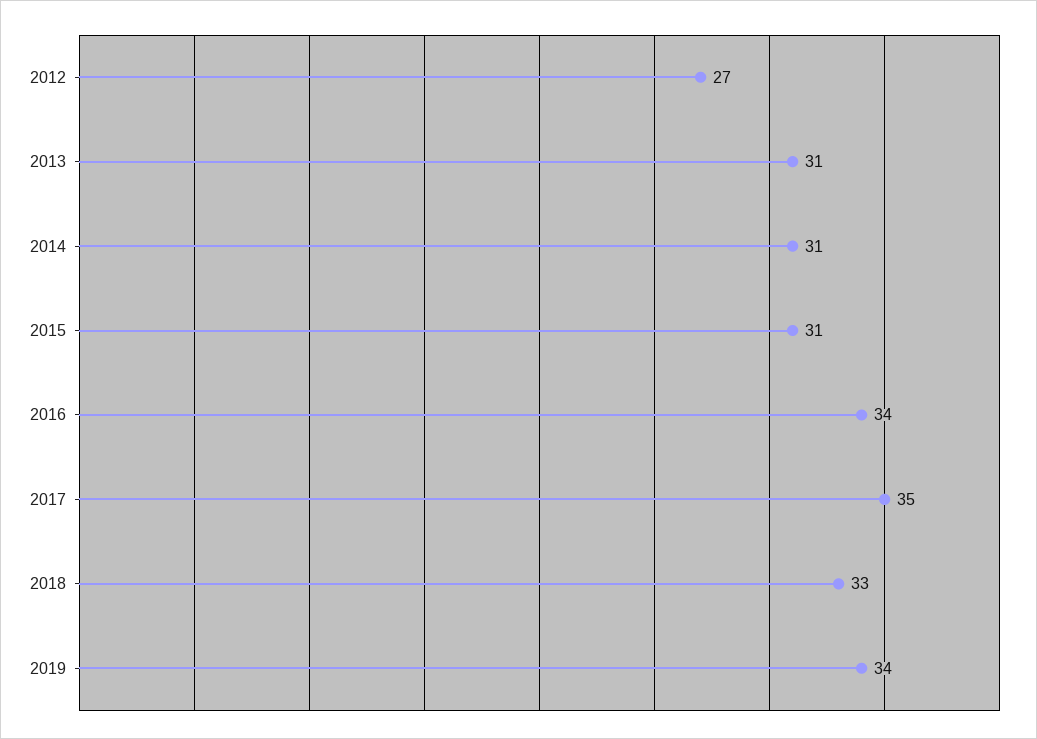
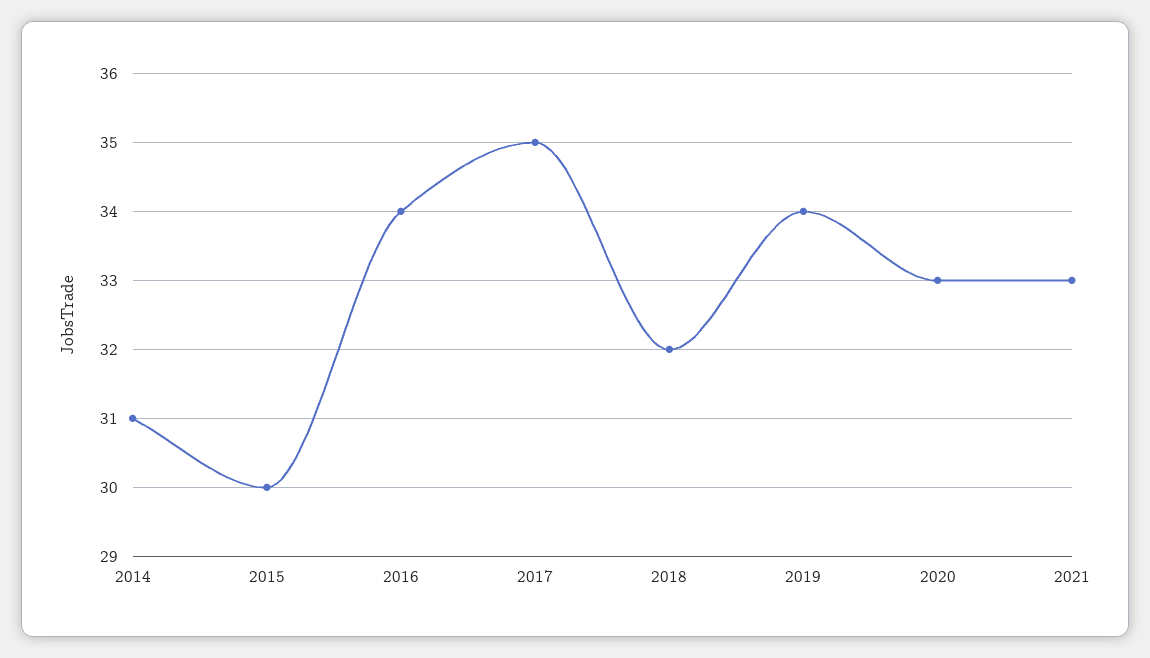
2012: 27 -> none
2013: 31 -> none
2015: 31 -> 30
2018: 33 -> 32
2020: none -> 33
2021: none -> 33

